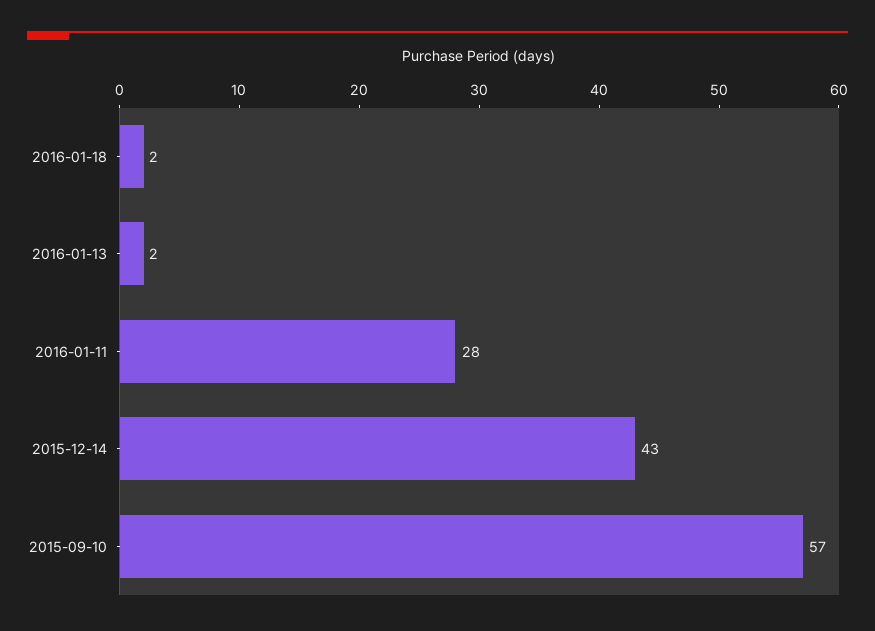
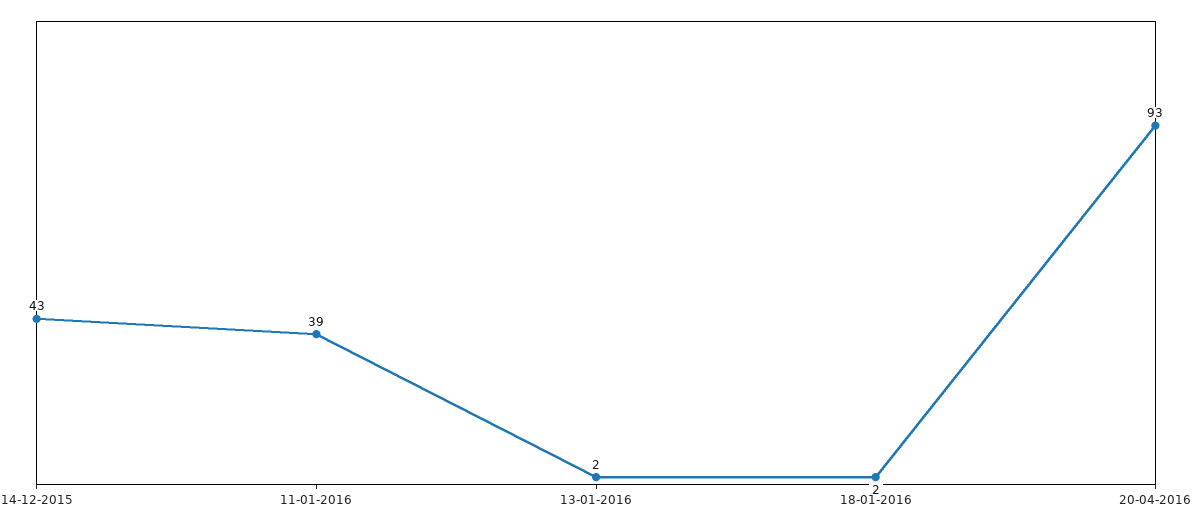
2016-01-11: 28 -> 39
2015-09-10: 57 -> none
20-04-2016: none -> 93

